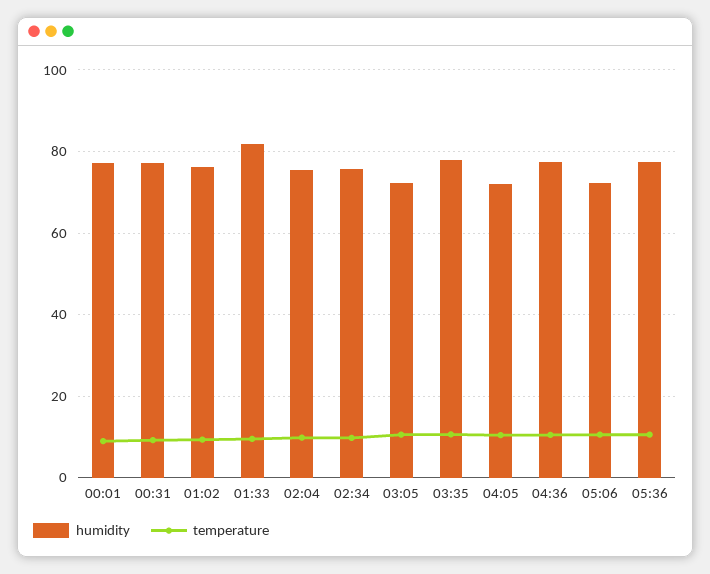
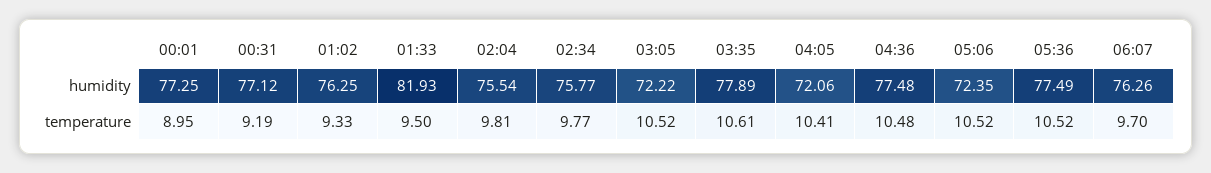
humidity, 06:07: none -> 76.26
temperature, 06:07: none -> 9.7

